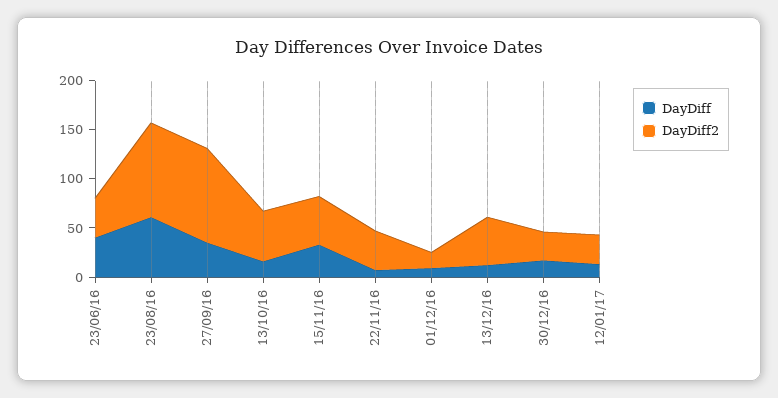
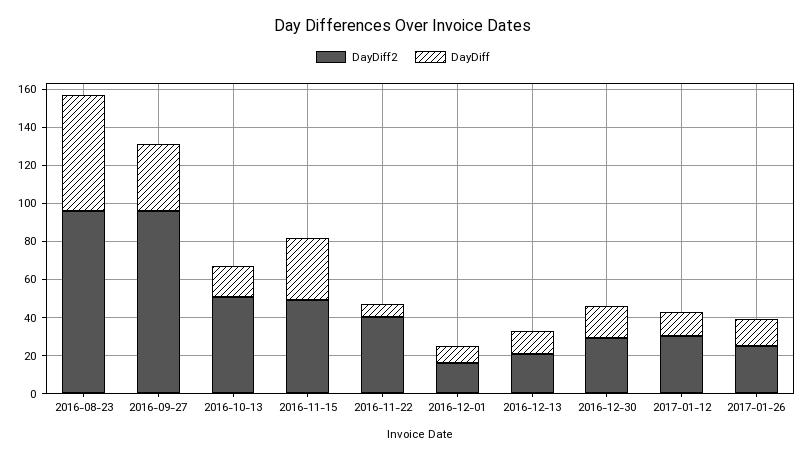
DayDiff, 23/06/16: 40 -> none
DayDiff2, 23/06/16: 40 -> none
DayDiff2, 13/12/16: 50 -> 20
DayDiff2, 2017-01-26: none -> 25
DayDiff, 2017-01-26: none -> 15

